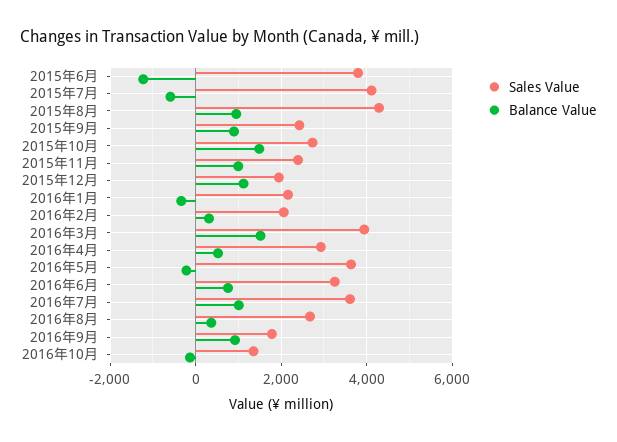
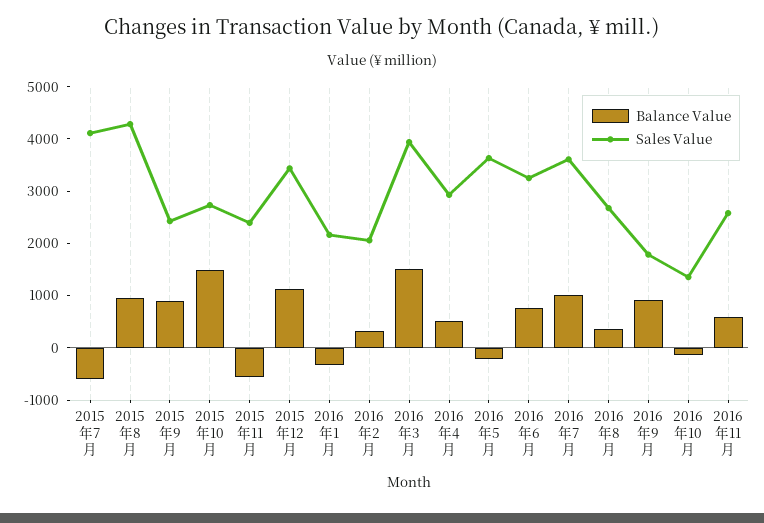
Sales Value, 2015年6月: 3800 -> none
Balance Value, 2015年6月: -1200 -> none
Balance Value, 2015年11月: 1000 -> -600
Sales Value, 2015年12月: 2000 -> 3400
Balance Value, 2016年11月: none -> 600
Sales Value, 2016年11月: none -> 2600

